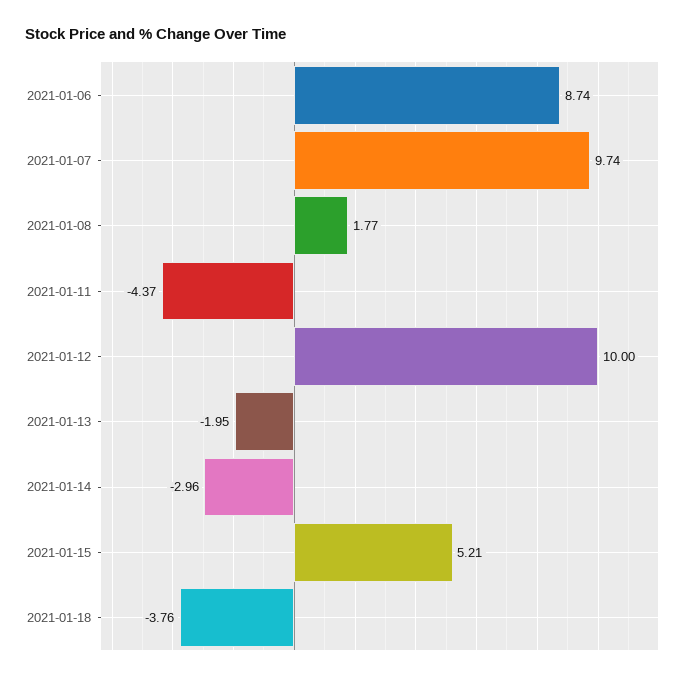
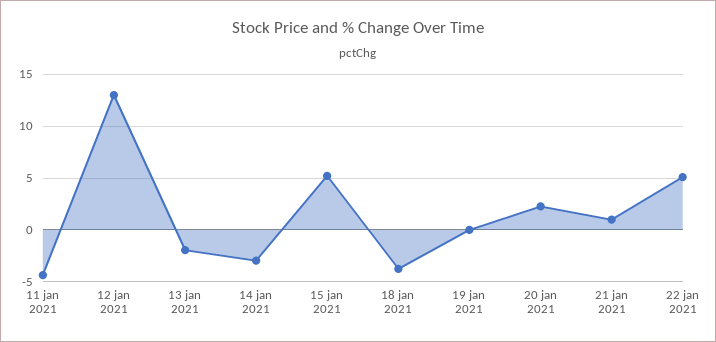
2021-01-06: 8.74 -> none
2021-01-07: 9.74 -> none
2021-01-08: 1.77 -> none
2021-01-12: 10 -> 13
19 jan 2021: none -> 0
20 jan 2021: none -> 2
21 jan 2021: none -> 1
22 jan 2021: none -> 5

